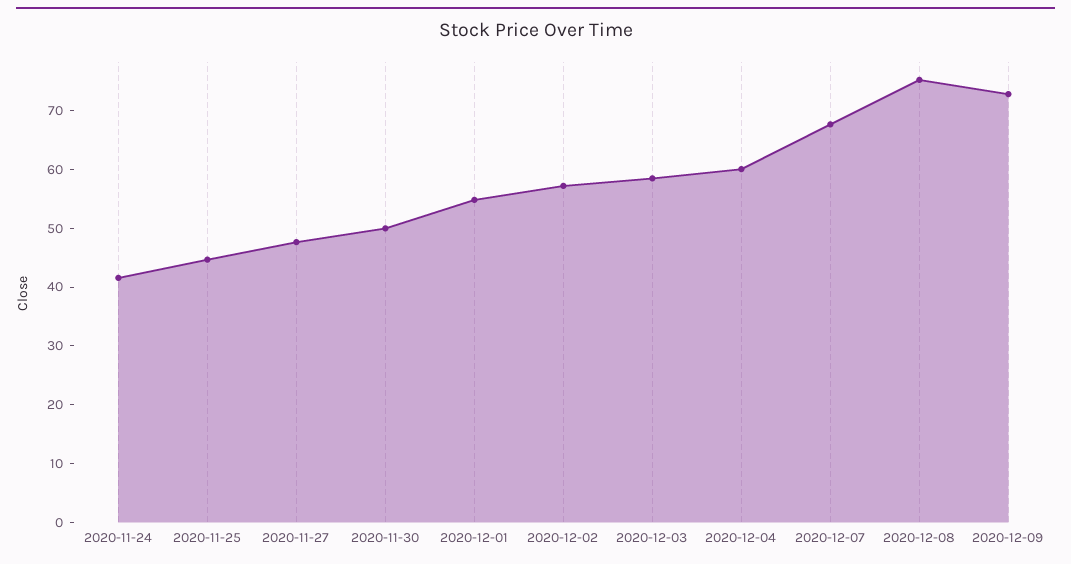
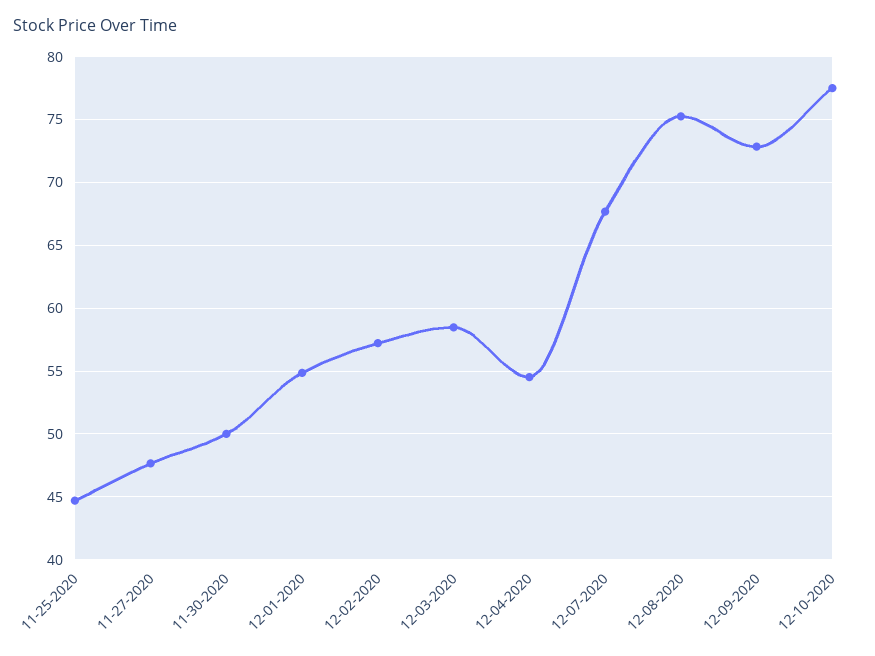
2020-11-24: 42 -> none
2020-12-04: 60 -> 54.5
12-10-2020: none -> 77.5

